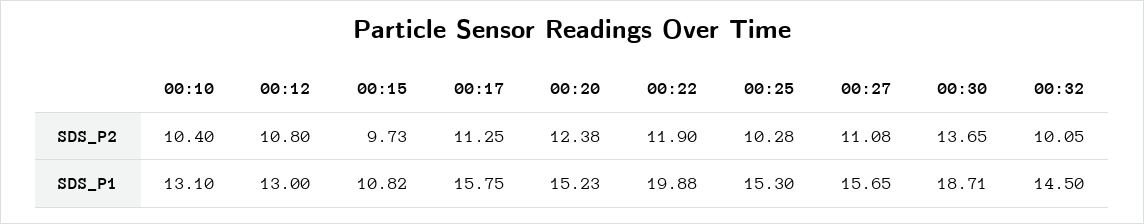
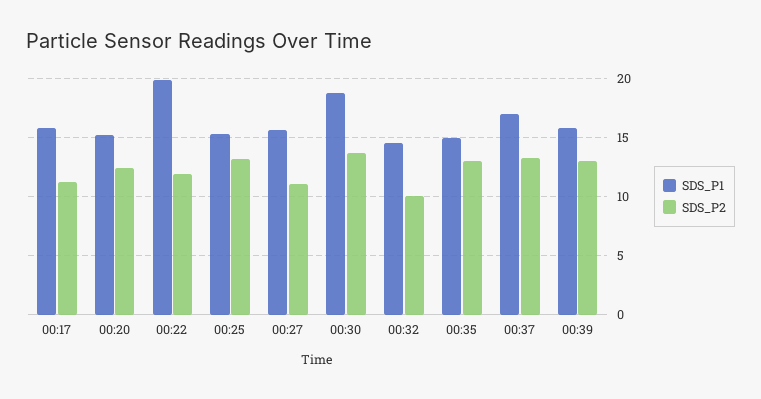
SDS_P2, 00:10: 10.4 -> none
SDS_P2, 00:12: 10.8 -> none
SDS_P2, 00:15: 9.73 -> none
SDS_P2, 00:25: 10.28 -> 13
SDS_P1, 00:10: 13.1 -> none
SDS_P1, 00:12: 13 -> none
SDS_P1, 00:15: 10.82 -> none
SDS_P1, 00:35: none -> 15
SDS_P2, 00:35: none -> 13
SDS_P1, 00:37: none -> 17
SDS_P2, 00:37: none -> 13
SDS_P1, 00:39: none -> 16
SDS_P2, 00:39: none -> 13

